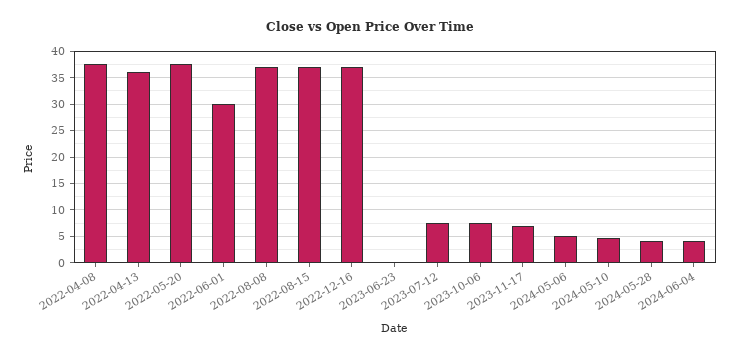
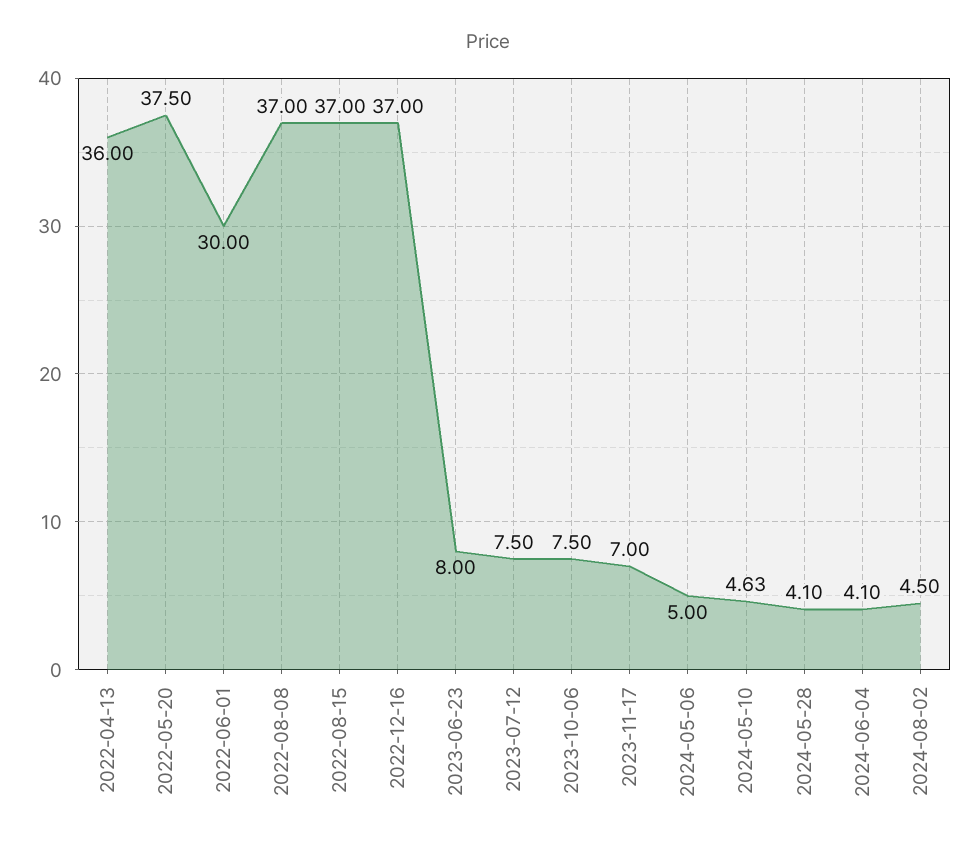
2022-04-08: 37.5 -> none
2023-06-23: 0 -> 8
2024-08-02: none -> 4.5

